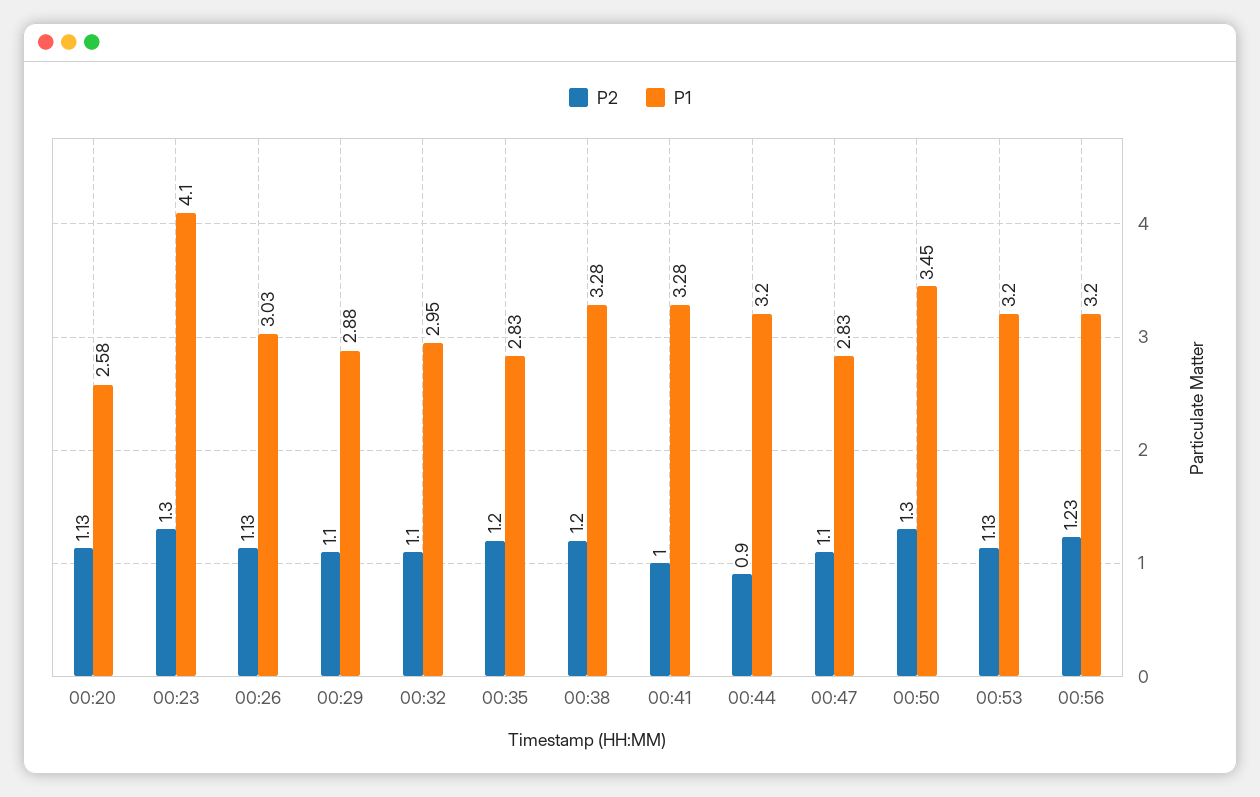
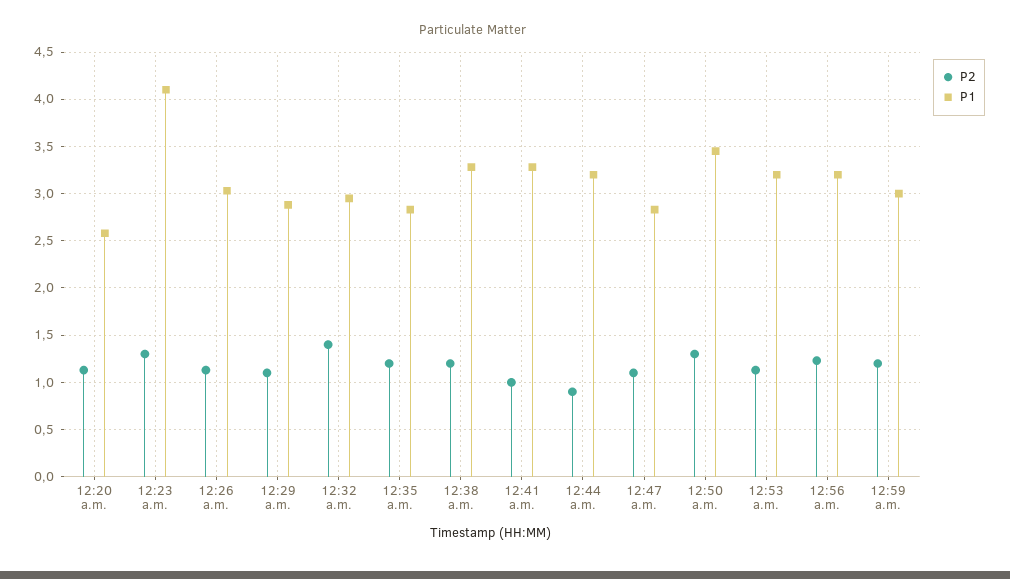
P2, 00:32: 1.1 -> 1.4
P2, 12:59 a.m.: none -> 1.2
P1, 12:59 a.m.: none -> 3

